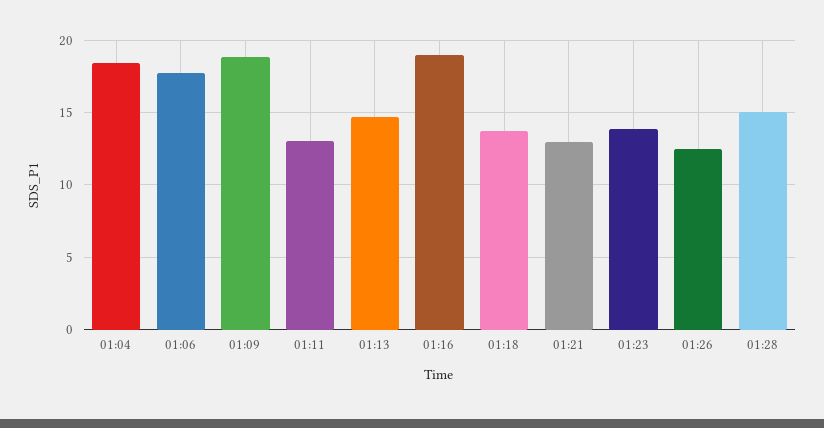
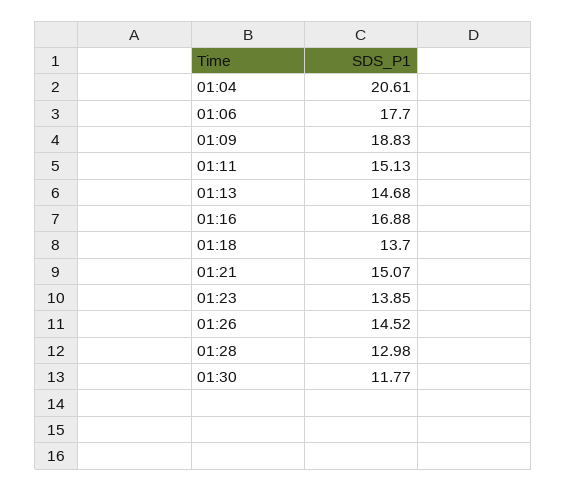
01:04: 18.5 -> 20.61
01:11: 13 -> 15.13
01:16: 19 -> 16.88
01:21: 13 -> 15.07
01:26: 12.5 -> 14.52
01:28: 15 -> 12.98
01:30: none -> 11.77

